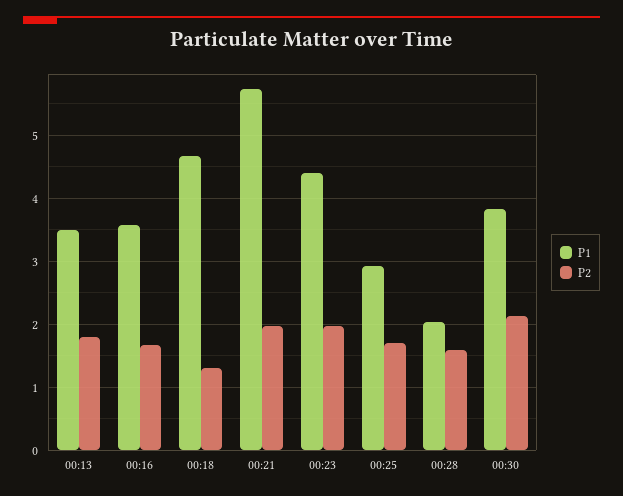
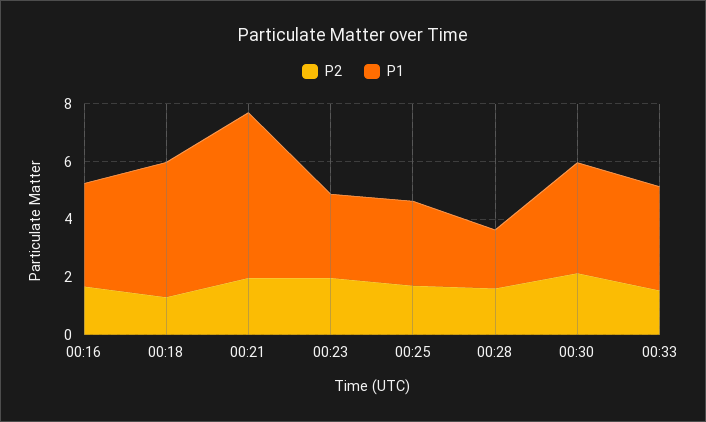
P1, 00:13: 3.5 -> none
P2, 00:13: 1.8 -> none
P1, 00:23: 4.4 -> 3
P2, 00:33: none -> 1.5
P1, 00:33: none -> 3.5

